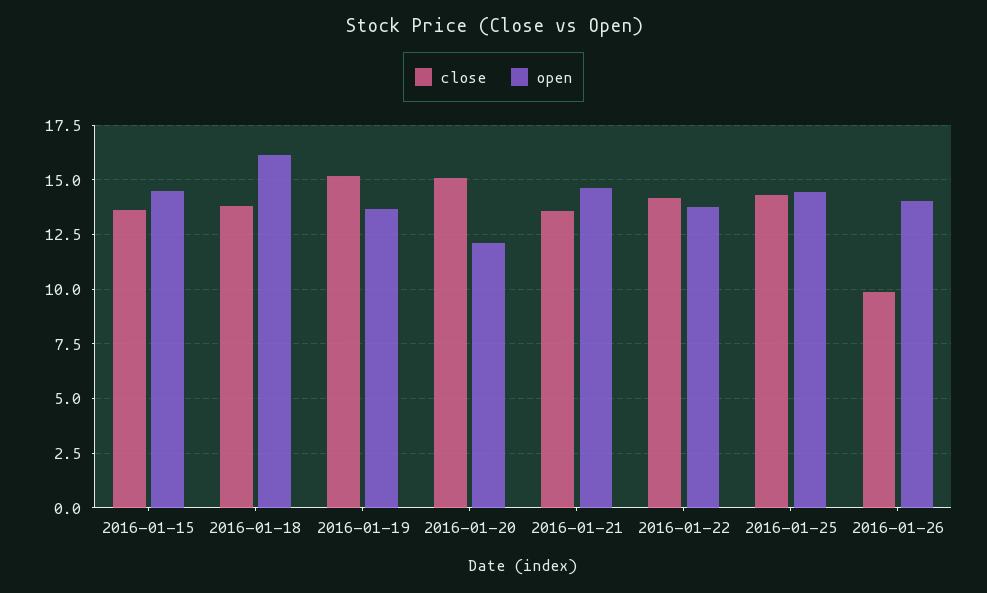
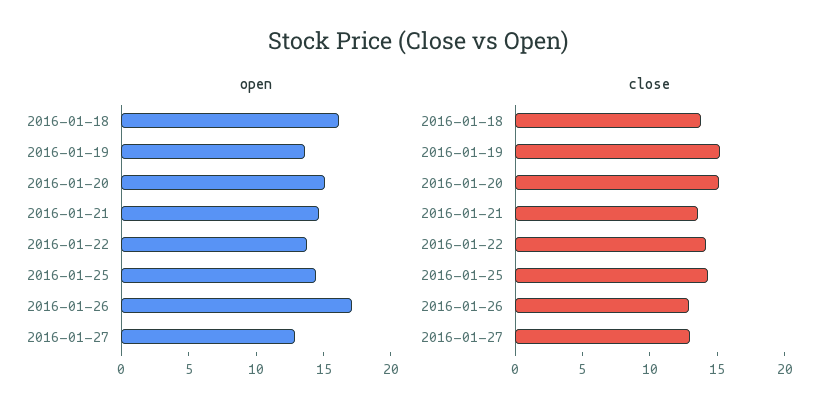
close, 2016-01-15: 13.5 -> none
open, 2016-01-15: 14.5 -> none
open, 2016-01-20: 12 -> 15
close, 2016-01-26: 10 -> 13
open, 2016-01-26: 14 -> 17
open, 2016-01-27: none -> 13
close, 2016-01-27: none -> 13

